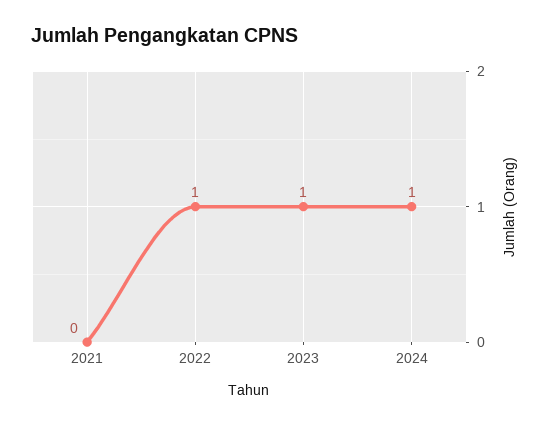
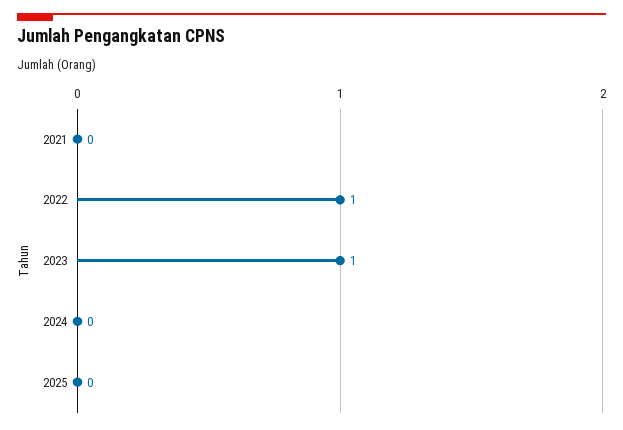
2024: 1 -> 0
2025: none -> 0

